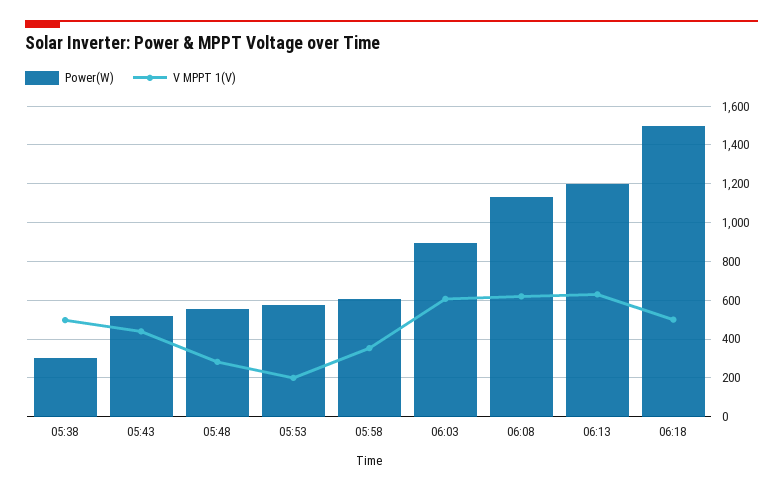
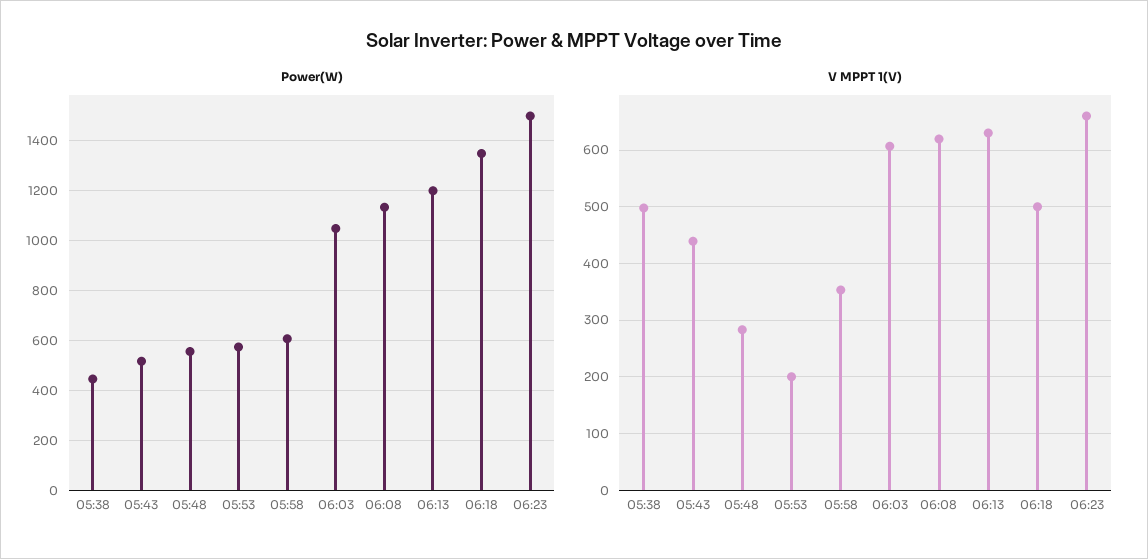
Power(W), 05:38: 300 -> 450
Power(W), 06:03: 900 -> 1050
Power(W), 06:18: 1500 -> 1350
Power(W), 06:23: none -> 1500
V MPPT 1(V), 06:23: none -> 660

